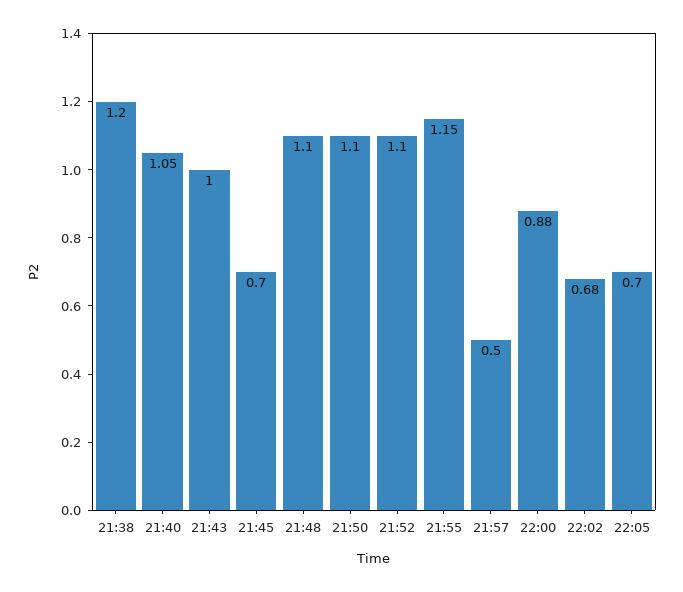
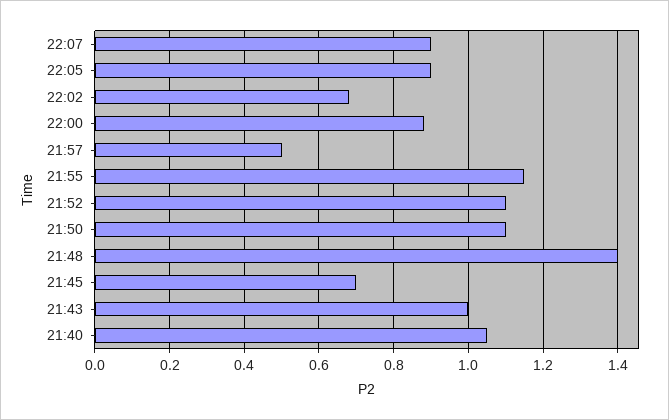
21:38: 1.2 -> none
21:48: 1.1 -> 1.4
22:05: 0.7 -> 0.9
22:07: none -> 0.9

